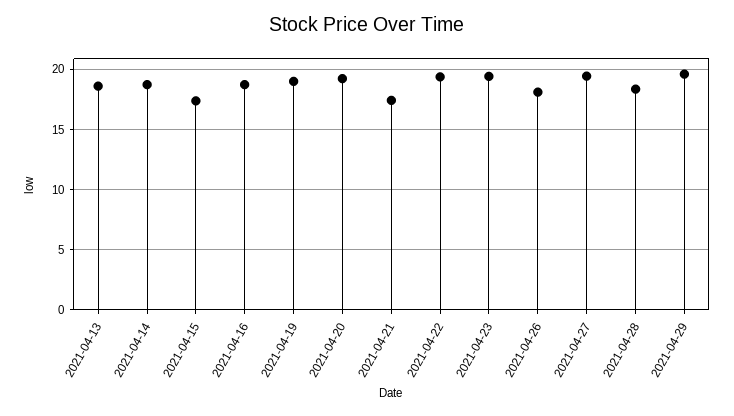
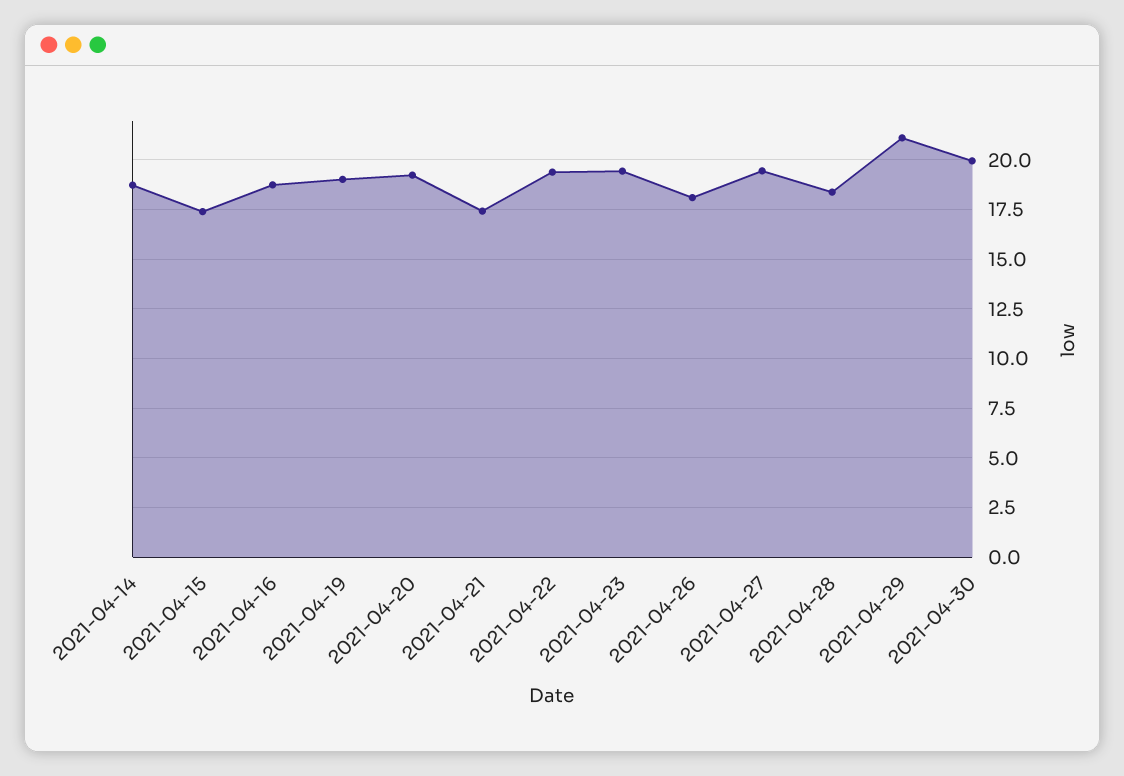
2021-04-13: 18.5 -> none
2021-04-29: 19.5 -> 21
2021-04-30: none -> 20

